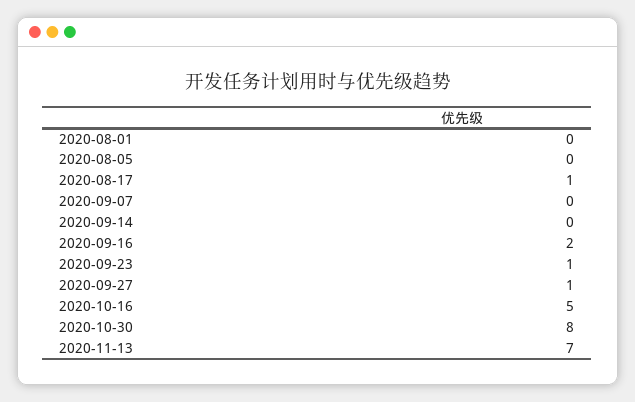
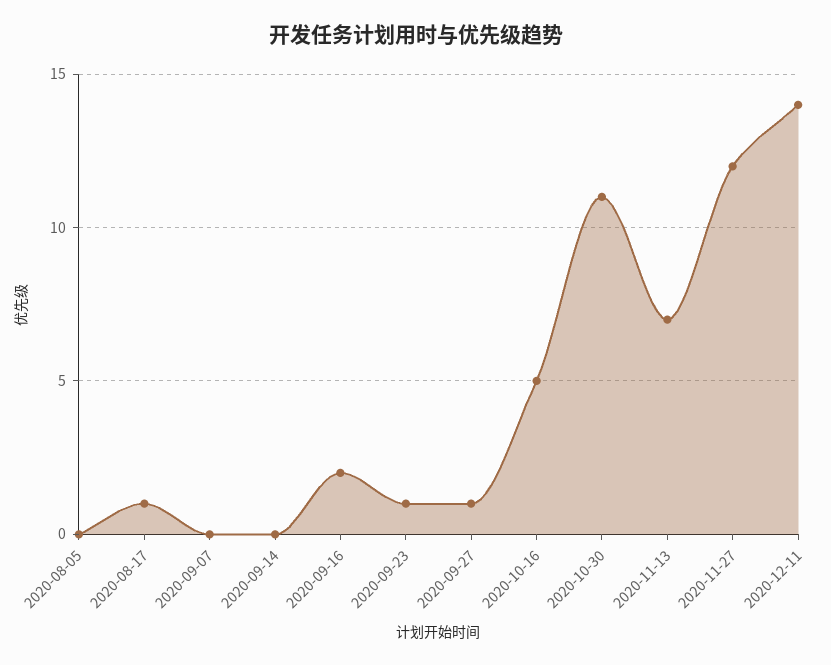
2020-08-01: 0 -> none
2020-10-30: 8 -> 11
2020-11-27: none -> 12
2020-12-11: none -> 14

